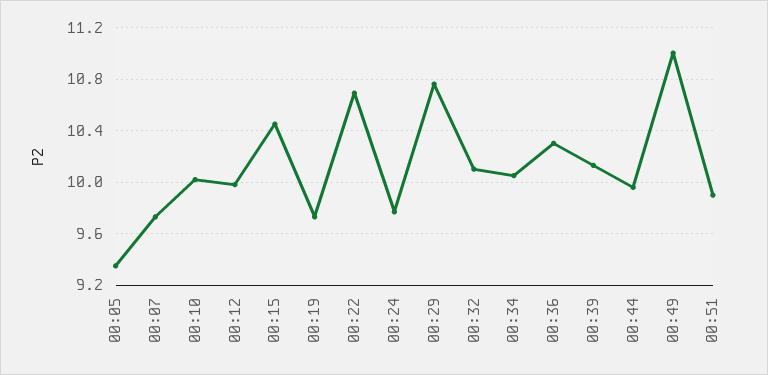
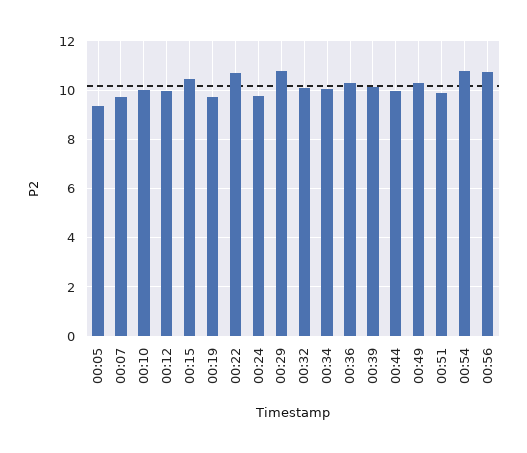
00:49: 11 -> 10.25
00:54: none -> 10.75
00:56: none -> 10.75

